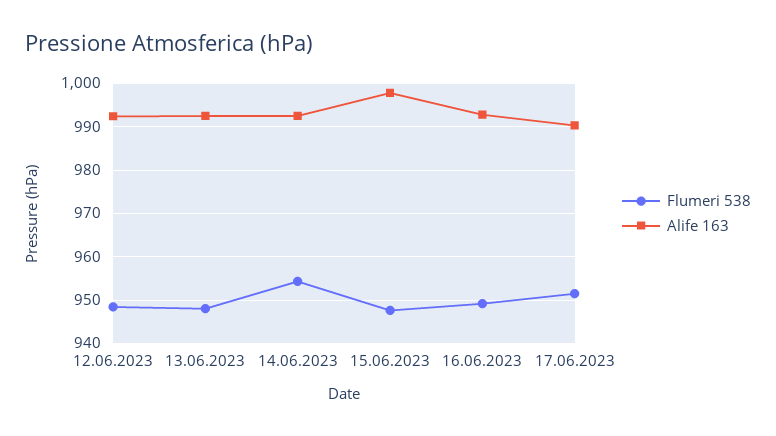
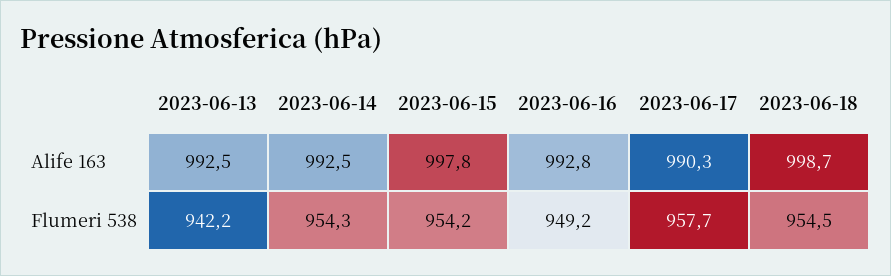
Flumeri 538, 12.06.2023: 948 -> none
Alife 163, 12.06.2023: 992 -> none
Flumeri 538, 13.06.2023: 948 -> 942.2
Flumeri 538, 15.06.2023: 948 -> 954.2
Flumeri 538, 17.06.2023: 952 -> 957.7
Alife 163, 2023-06-18: none -> 998.7
Flumeri 538, 2023-06-18: none -> 954.5

